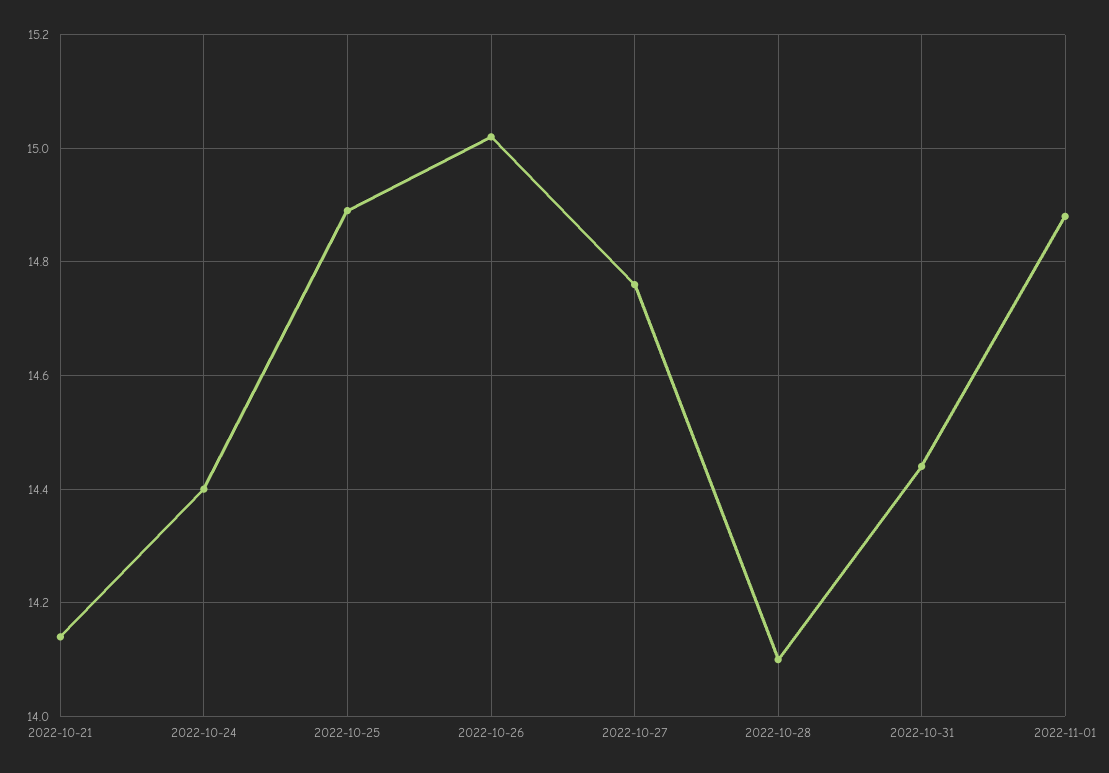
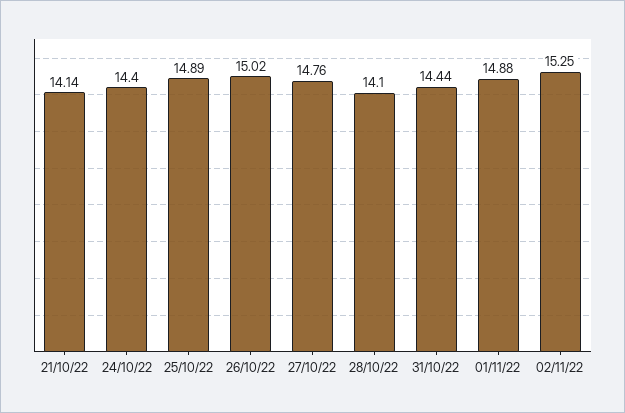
02/11/22: none -> 15.25

